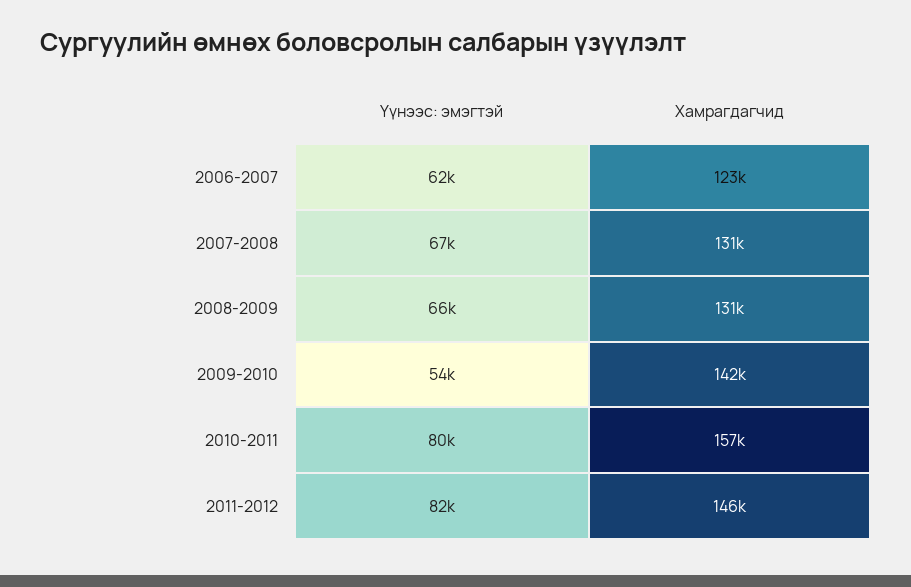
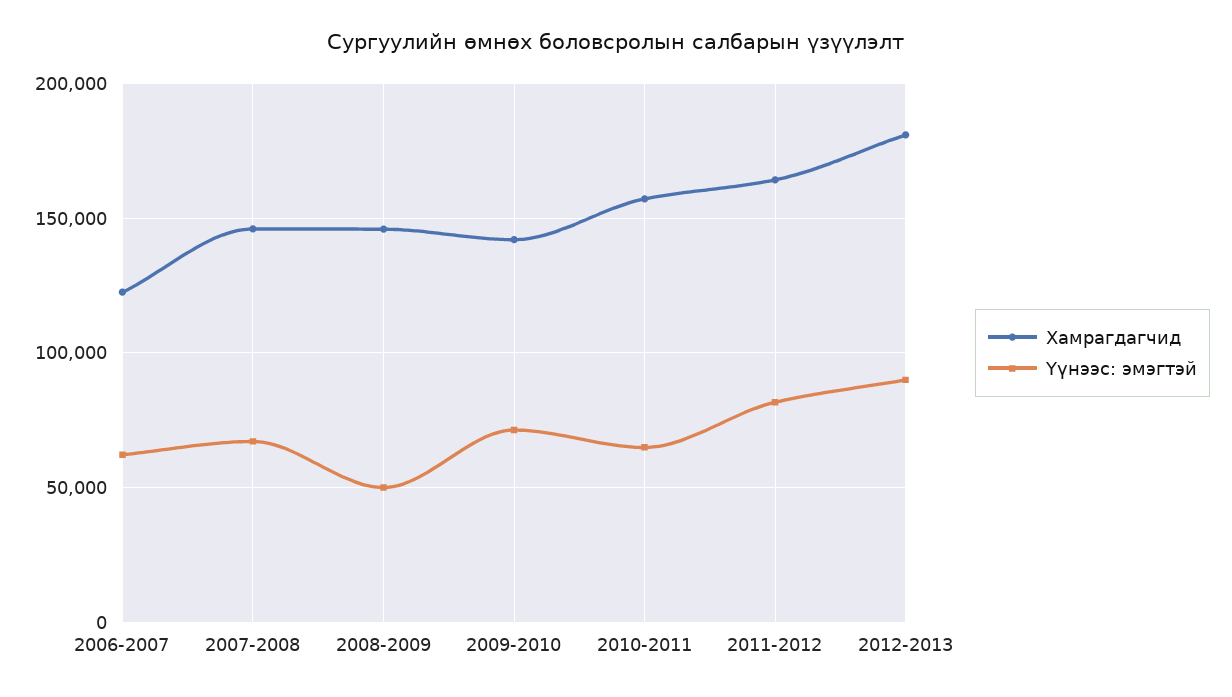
Хамрагдагчид, 2007-2008: 131000 -> 145000
Үүнээс: эмэгтэй, 2008-2009: 66000 -> 50000
Хамрагдагчид, 2008-2009: 131000 -> 145000
Үүнээс: эмэгтэй, 2009-2010: 54000 -> 70000
Үүнээс: эмэгтэй, 2010-2011: 80000 -> 65000
Хамрагдагчид, 2011-2012: 146000 -> 165000
Хамрагдагчид, 2012-2013: none -> 180000
Үүнээс: эмэгтэй, 2012-2013: none -> 90000

